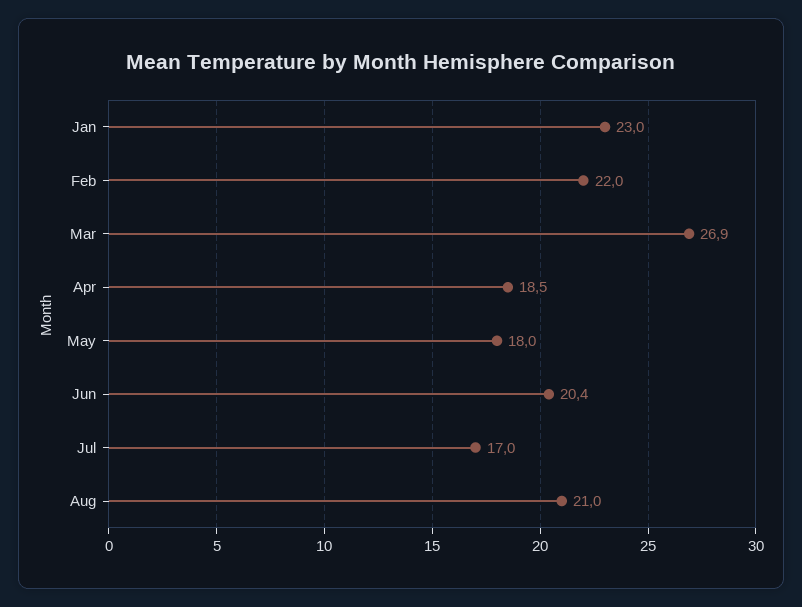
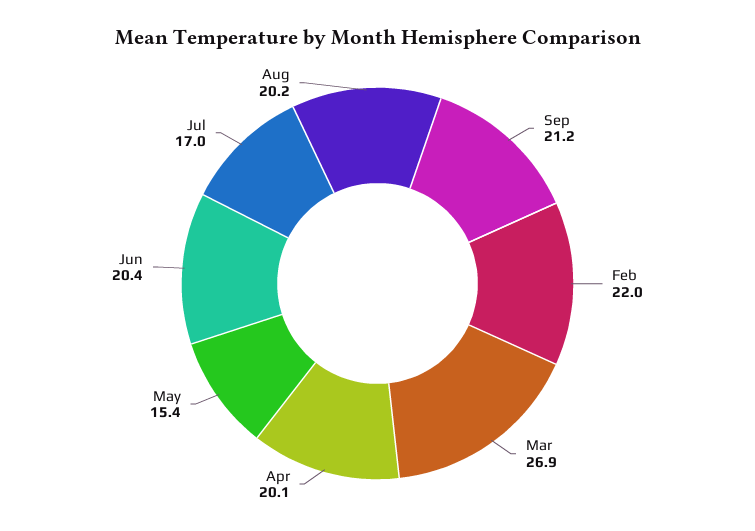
Jan: 23 -> none
Apr: 18.5 -> 20.1
May: 18 -> 15.4
Aug: 21 -> 20.2
Sep: none -> 21.2

